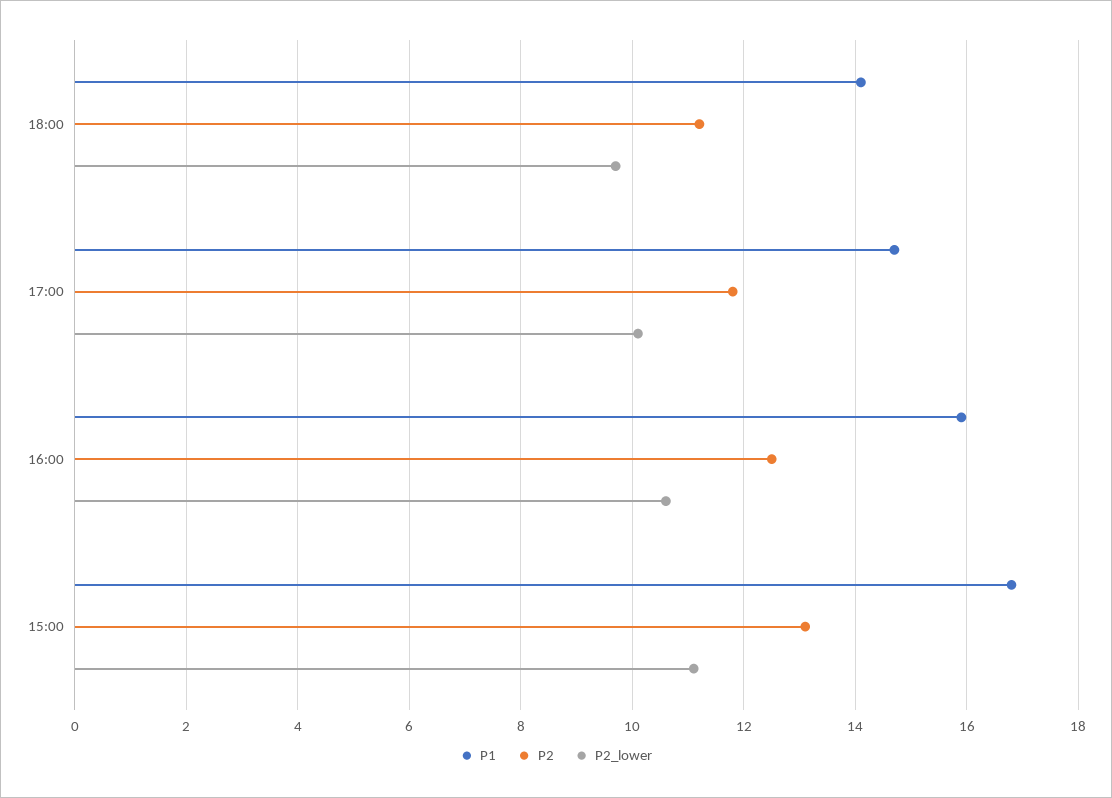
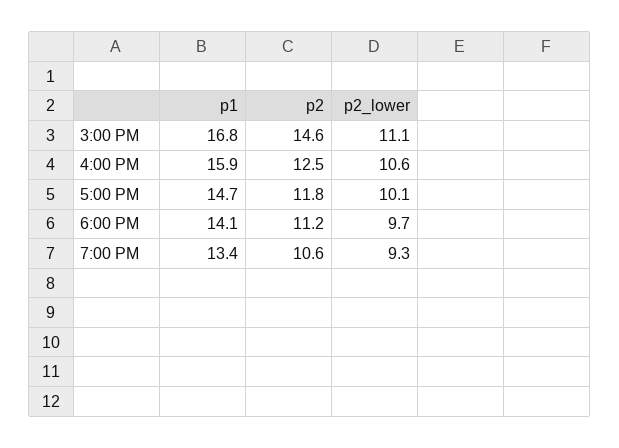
P2, 15:00: 13 -> 14.6
P1, 7:00 PM: none -> 13.4
P2, 7:00 PM: none -> 10.6
P2_lower, 7:00 PM: none -> 9.3

